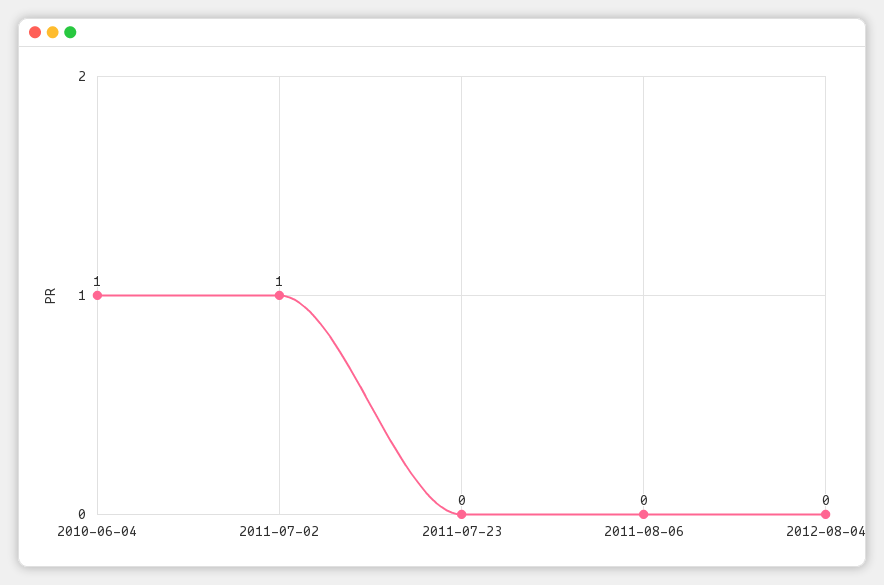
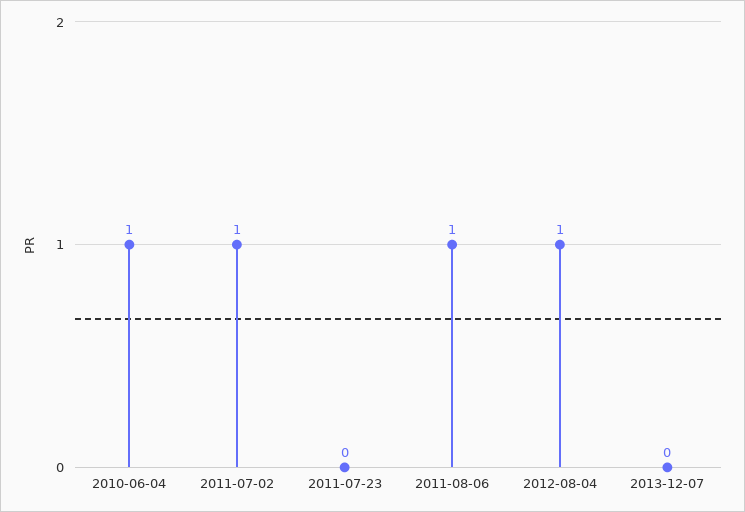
2011-08-06: 0 -> 1
2012-08-04: 0 -> 1
2013-12-07: none -> 0

